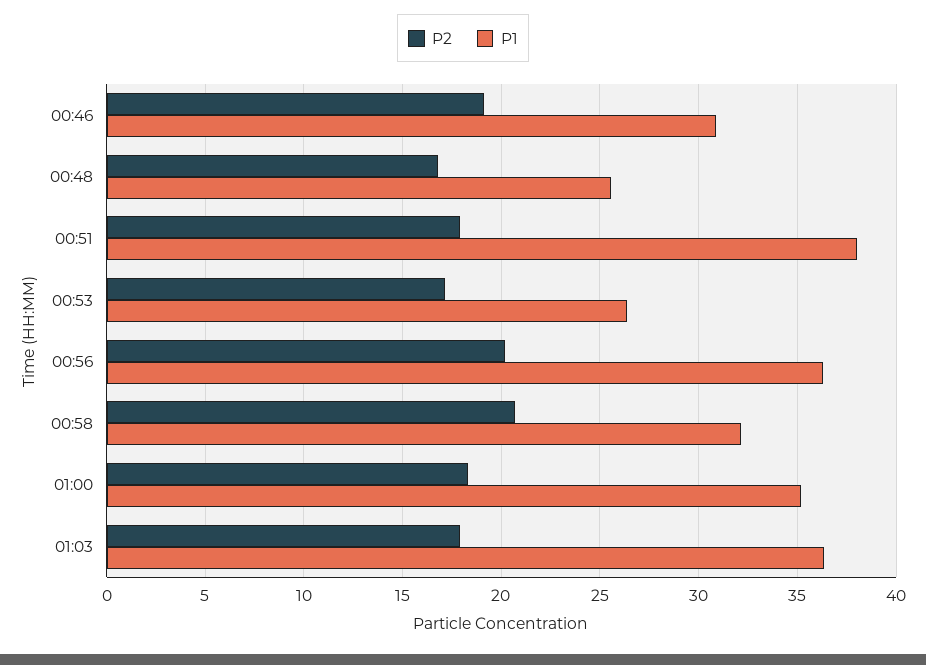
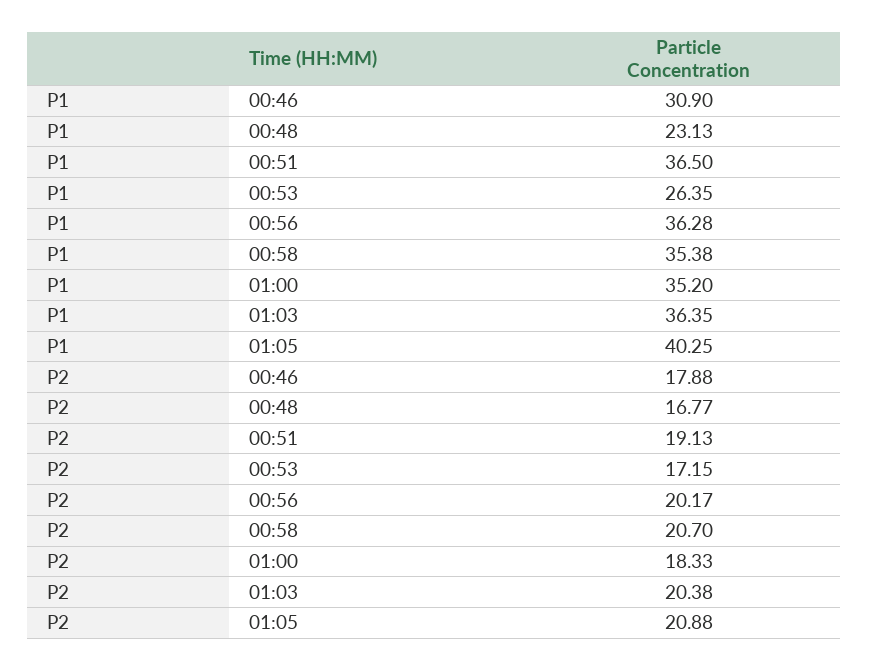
P2, 00:46: 19 -> 17.88
P1, 00:48: 25.5 -> 23.13
P2, 00:51: 18 -> 19.13
P1, 00:51: 38 -> 36.5
P1, 00:58: 32 -> 35.38
P2, 01:03: 18 -> 20.38
P1, 01:05: none -> 40.25
P2, 01:05: none -> 20.88

